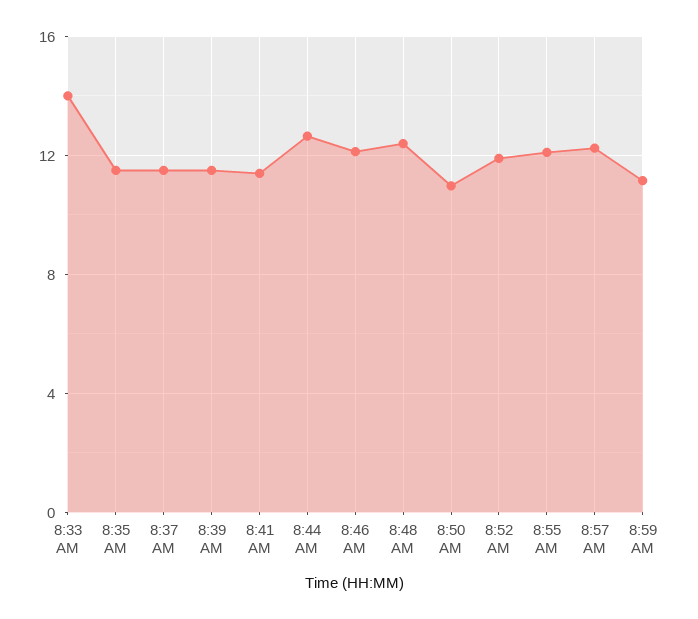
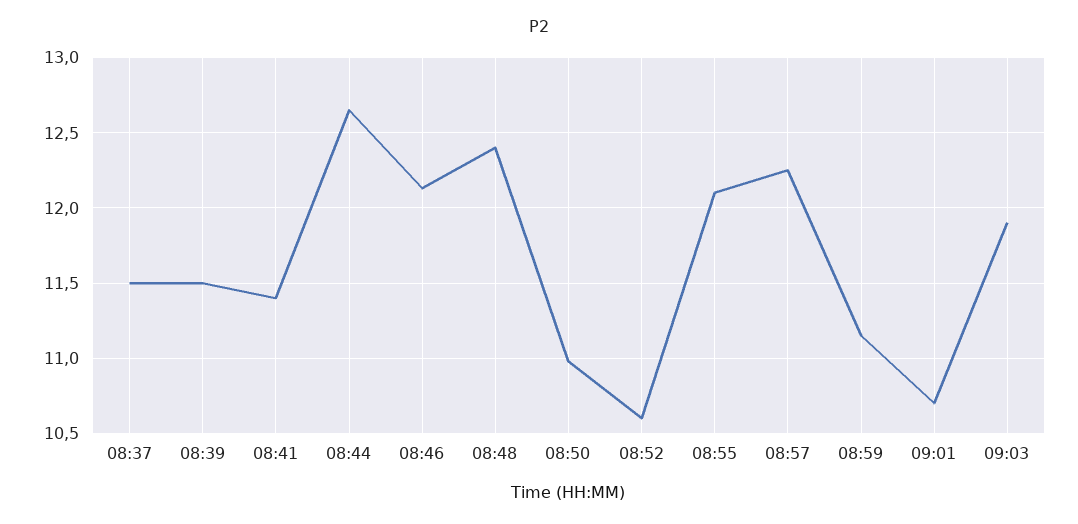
8:33 AM: 14 -> none
8:35 AM: 11.5 -> none
8:52 AM: 12 -> 10.6
09:01: none -> 10.7
09:03: none -> 11.9

